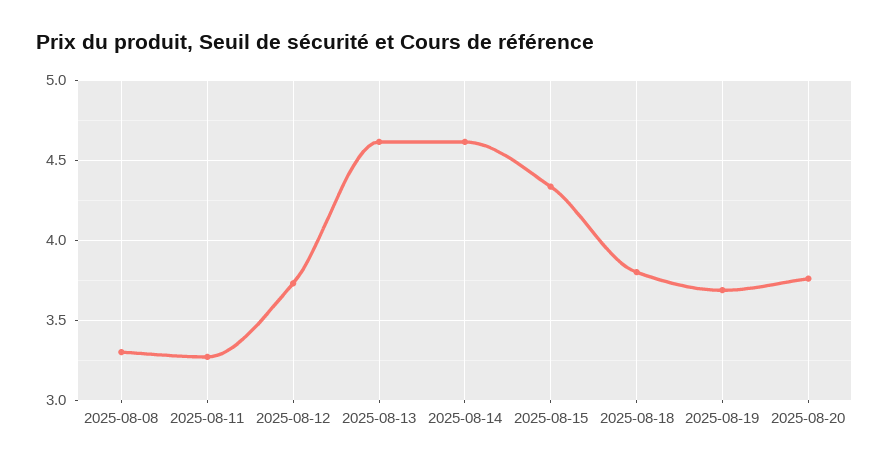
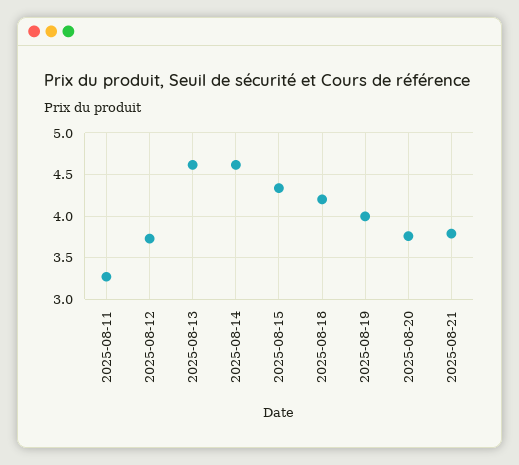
2025-08-08: 3.3 -> none
2025-08-18: 3.8 -> 4.2
2025-08-19: 3.7 -> 4
2025-08-21: none -> 3.8

